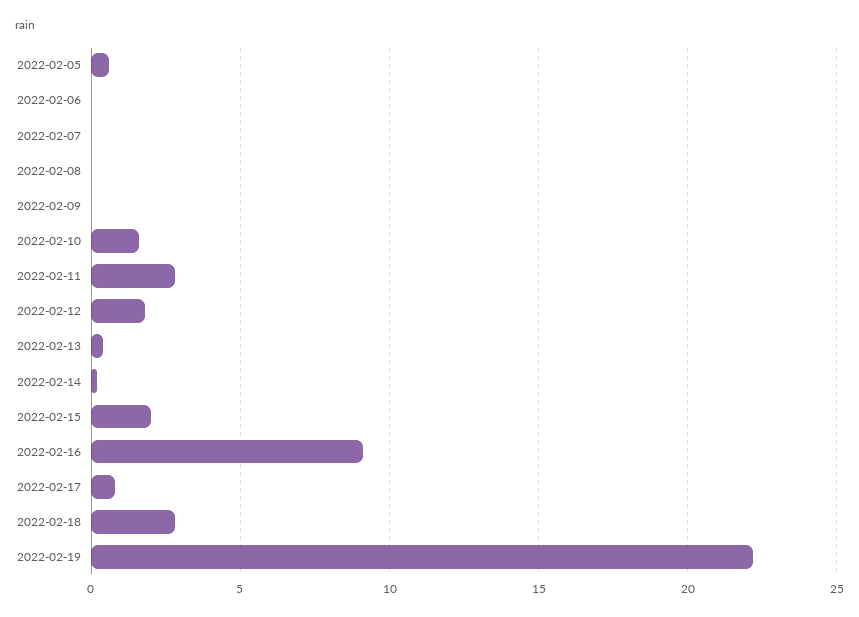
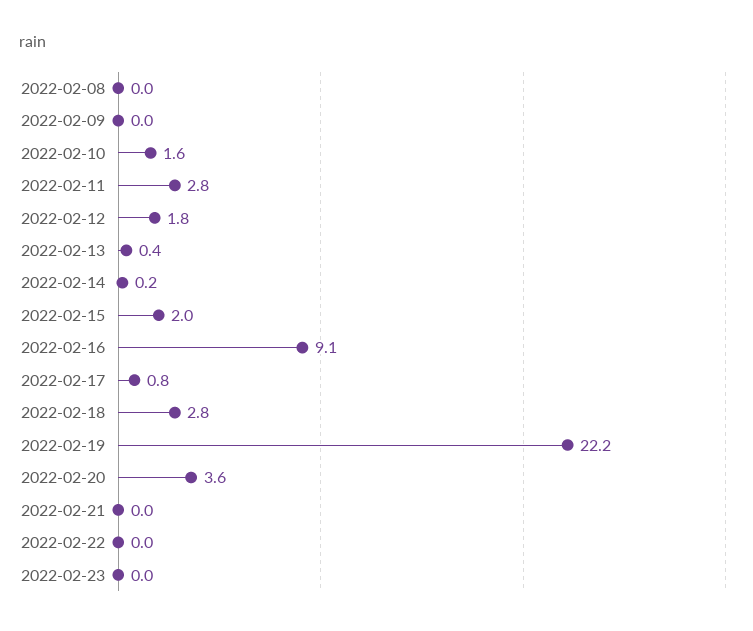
2022-02-05: 0.5 -> none
2022-02-06: 0 -> none
2022-02-07: 0 -> none
2022-02-20: none -> 3.6
2022-02-21: none -> 0
2022-02-22: none -> 0
2022-02-23: none -> 0

